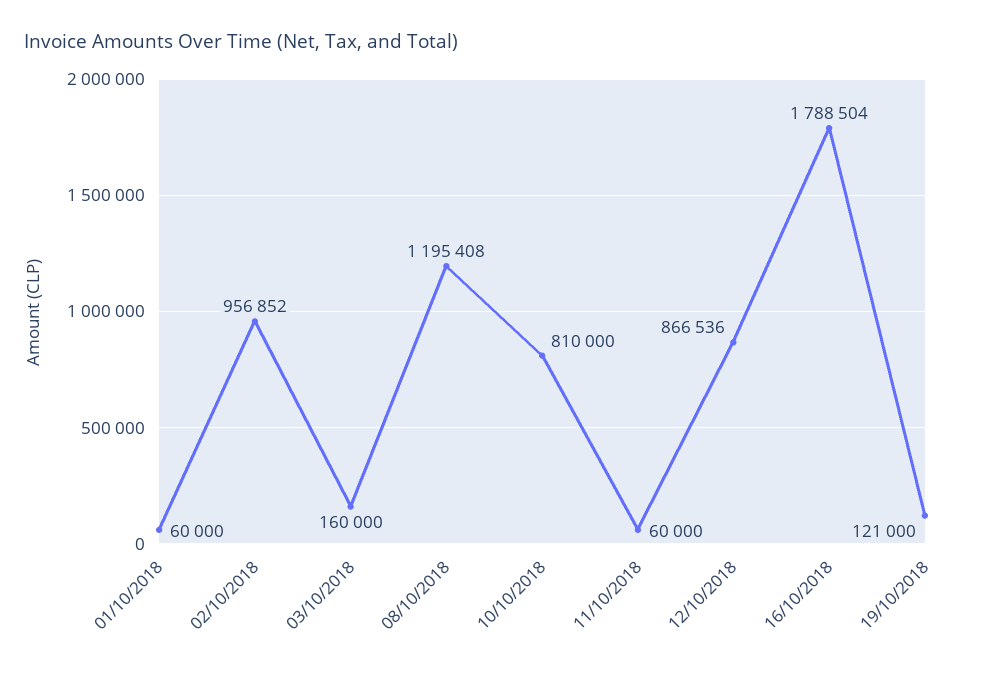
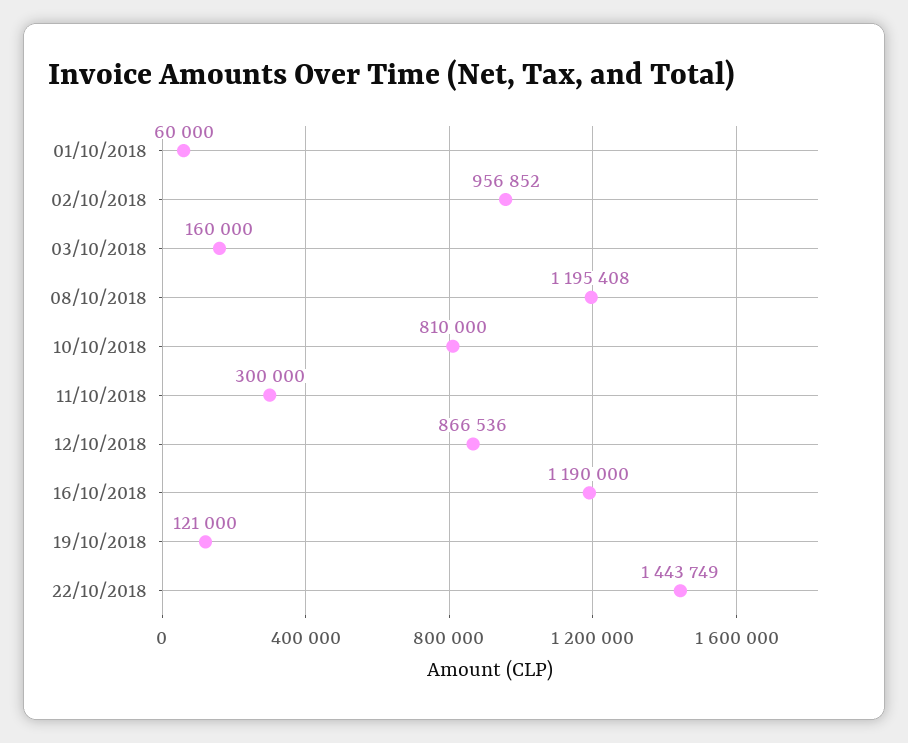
11/10/2018: 60000 -> 300000
16/10/2018: 1788504 -> 1190000
22/10/2018: none -> 1443749

